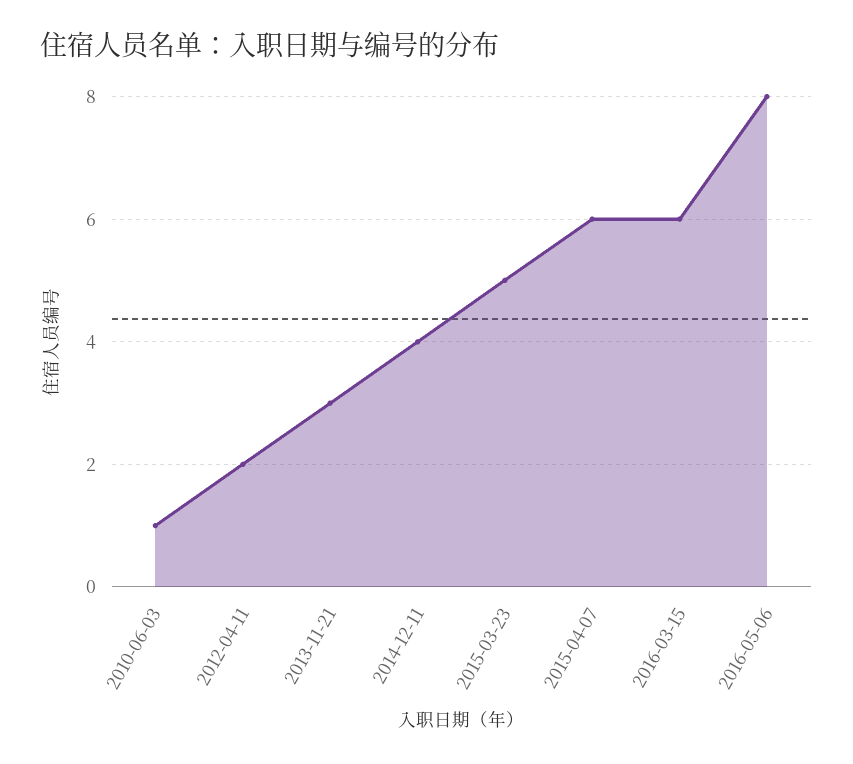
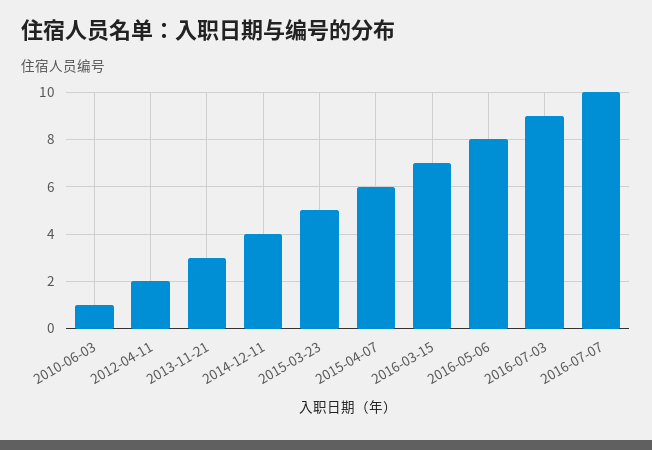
2016-03-15: 6 -> 7
2016-07-03: none -> 9
2016-07-07: none -> 10

